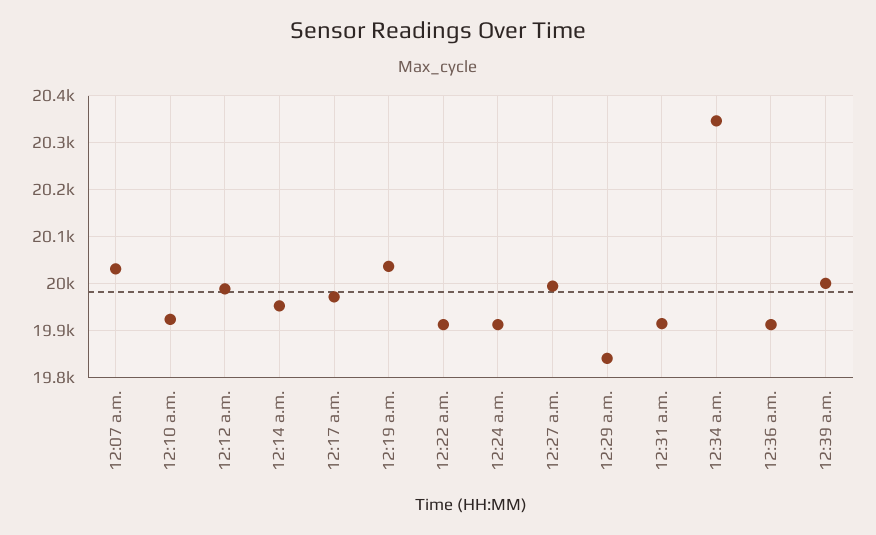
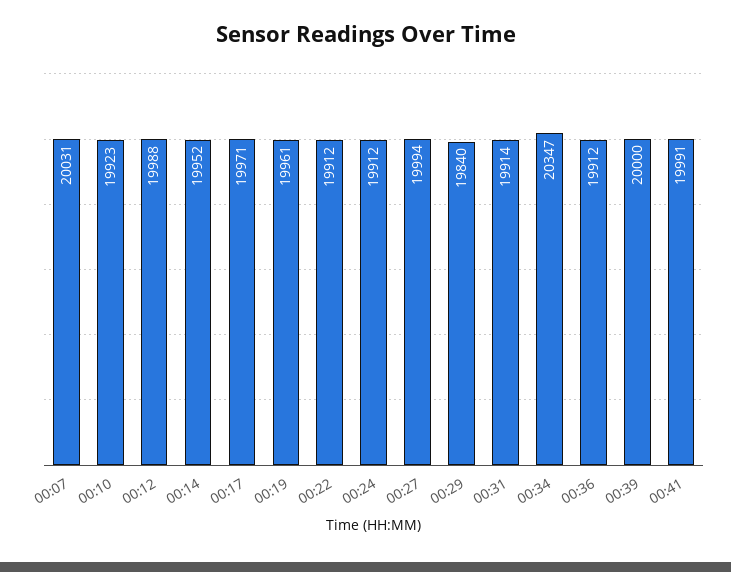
12:19 a.m.: 20040 -> 19961
00:41: none -> 19991

